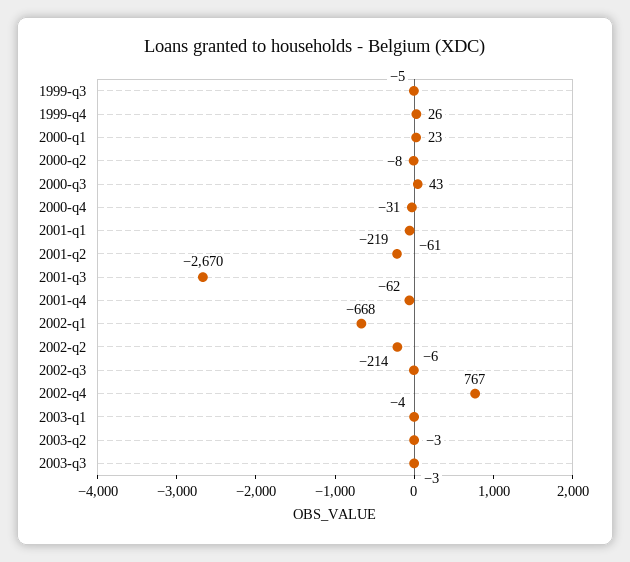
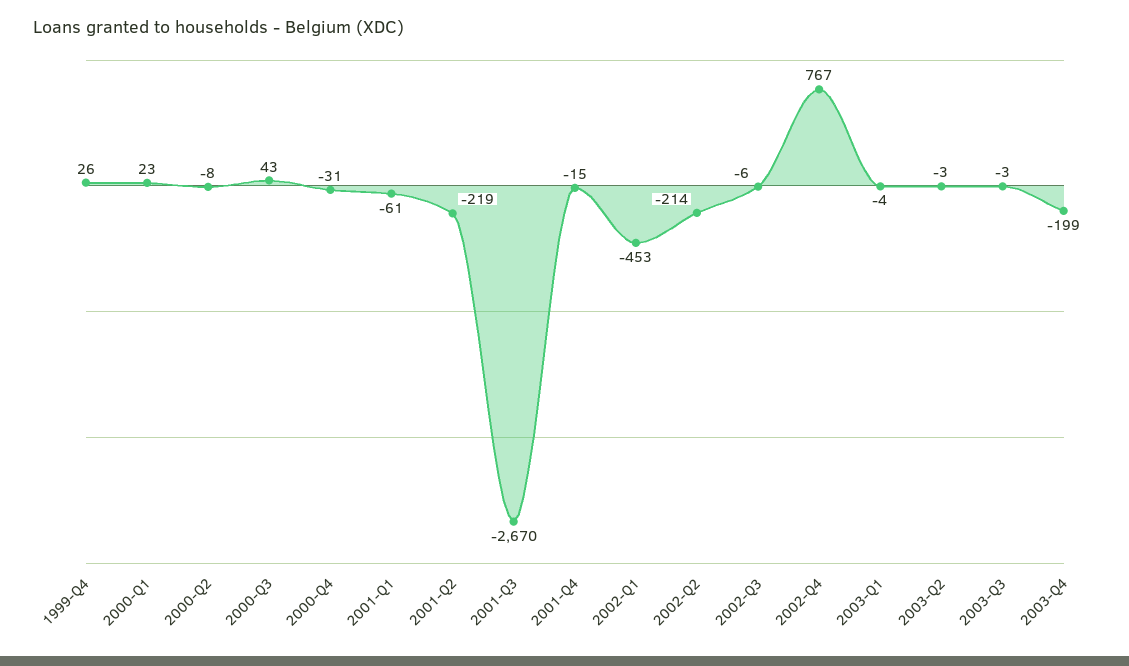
1999-q3: -5 -> none
2001-q4: -62 -> -15
2002-q1: -668 -> -453
2003-Q4: none -> -199

